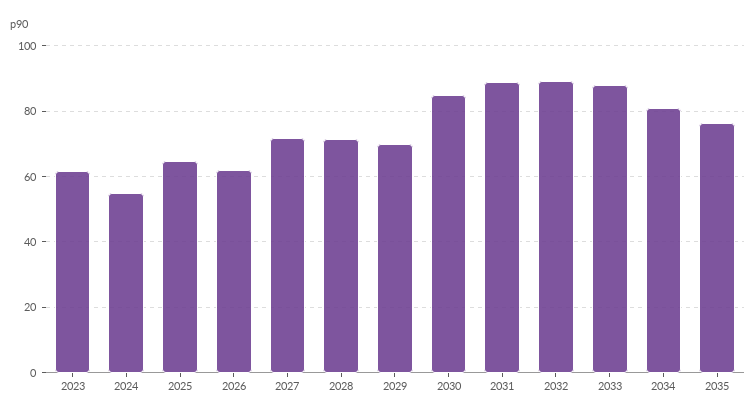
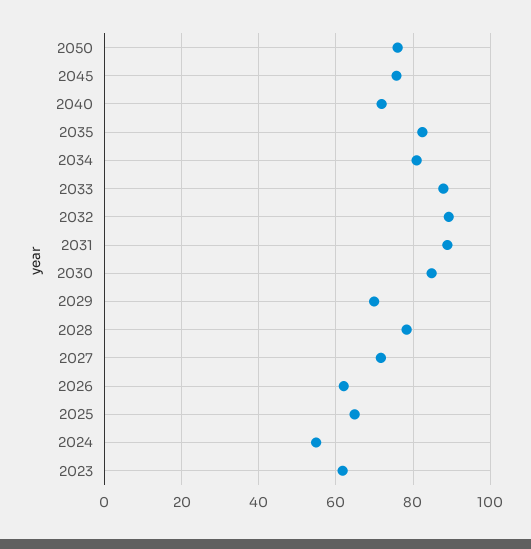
2028: 72 -> 78
2035: 76 -> 82
2050: none -> 76
2045: none -> 76
2040: none -> 72

